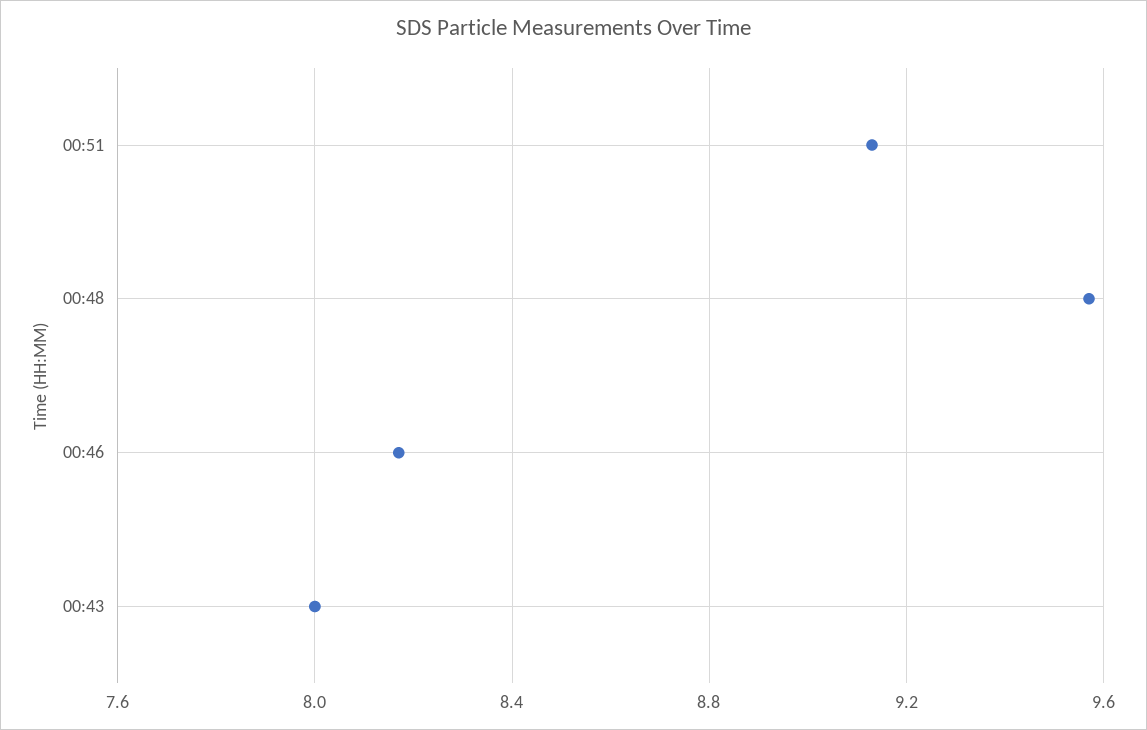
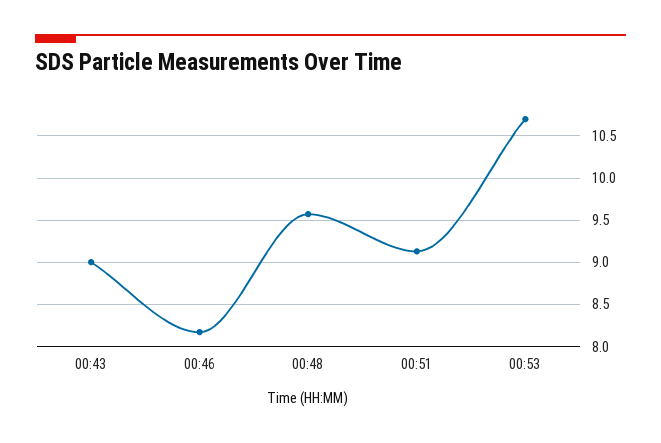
00:43: 8 -> 9
00:53: none -> 10.7

